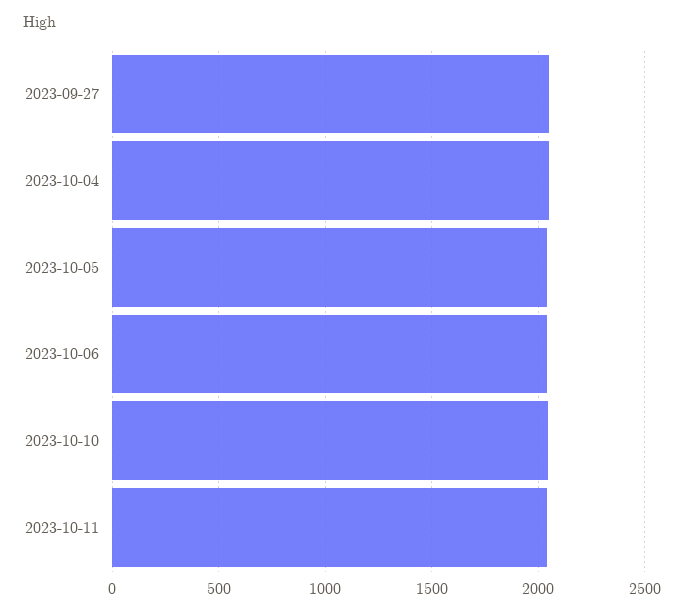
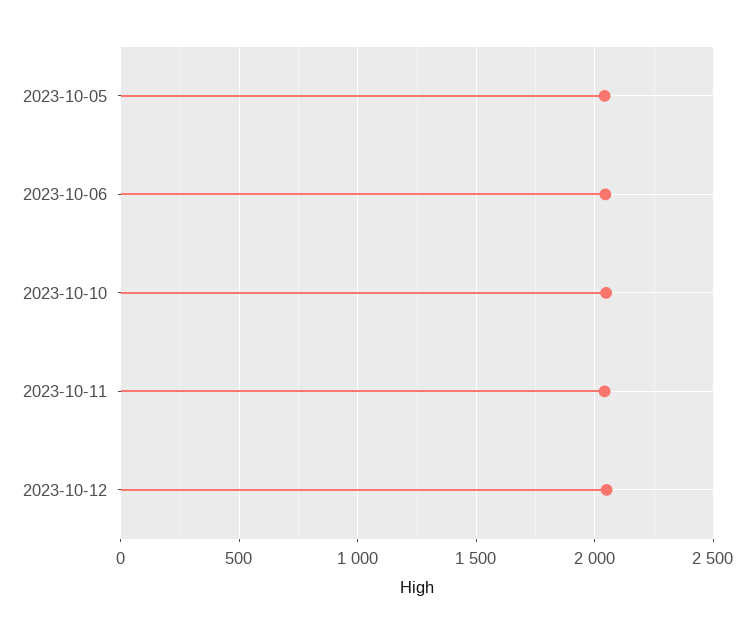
2023-09-27: 2050 -> none
2023-10-04: 2050 -> none
2023-10-12: none -> 2050

